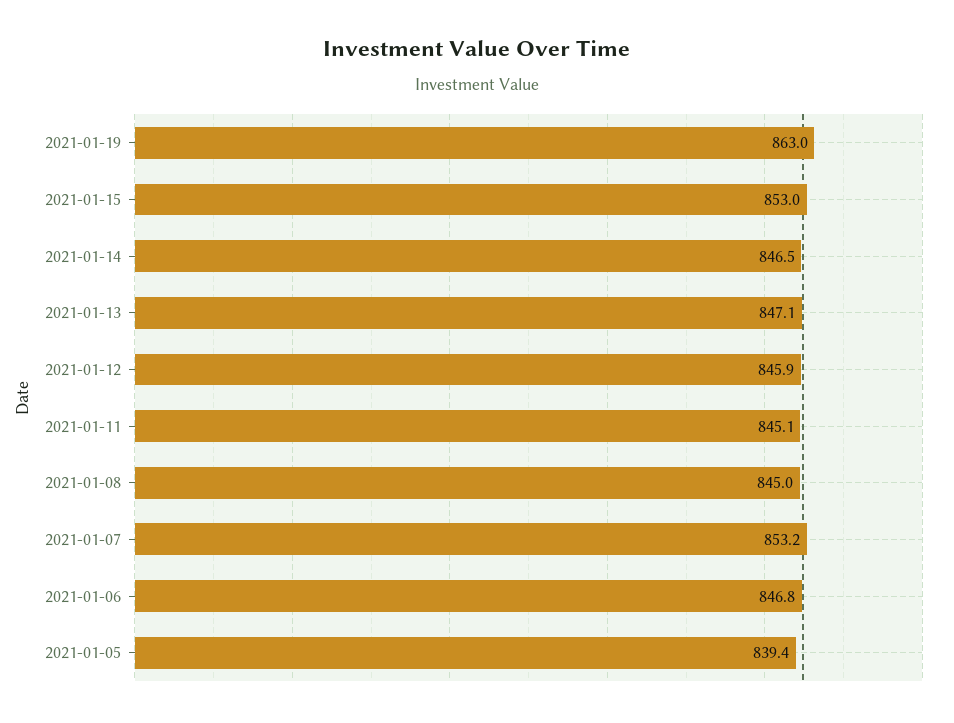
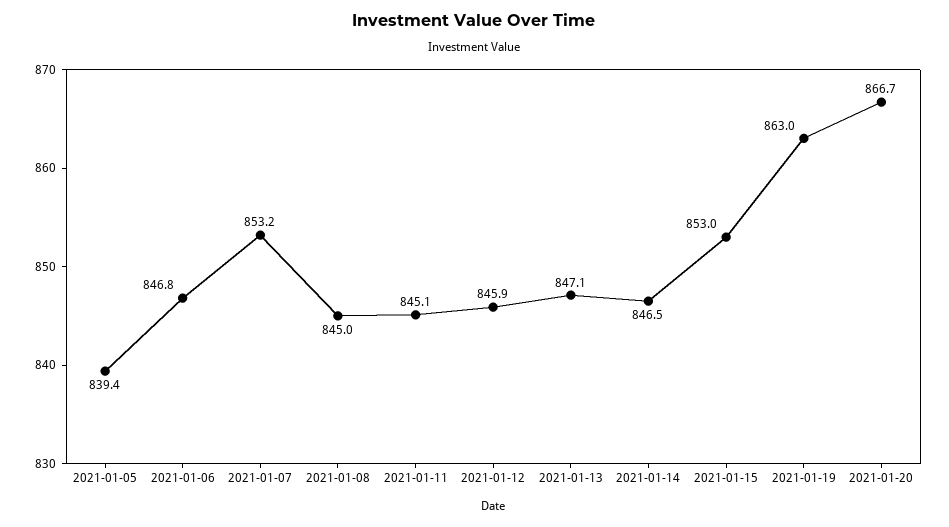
2021-01-20: none -> 866.7

